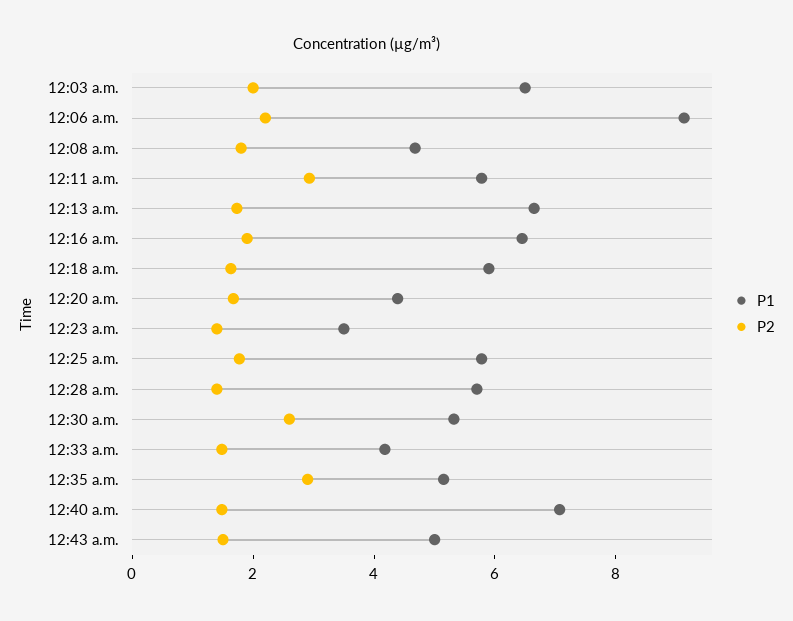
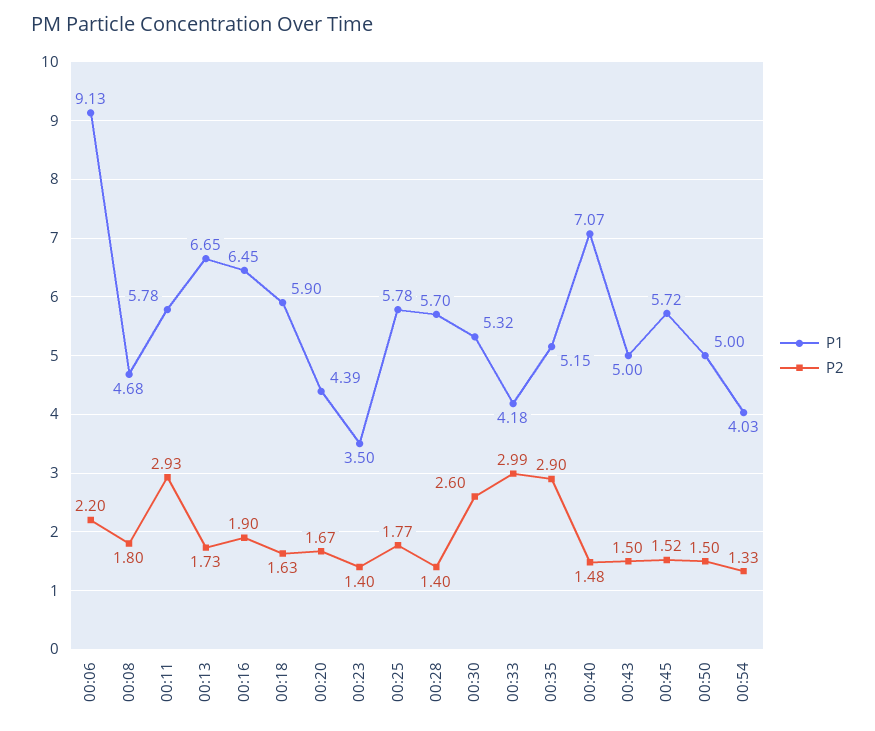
P1, 12:03 a.m.: 6.5 -> none
P2, 12:03 a.m.: 2 -> none
P2, 12:33 a.m.: 1.5 -> 2.99
P1, 00:45: none -> 5.72
P2, 00:45: none -> 1.52
P1, 00:50: none -> 5
P2, 00:50: none -> 1.5
P1, 00:54: none -> 4.03
P2, 00:54: none -> 1.33

